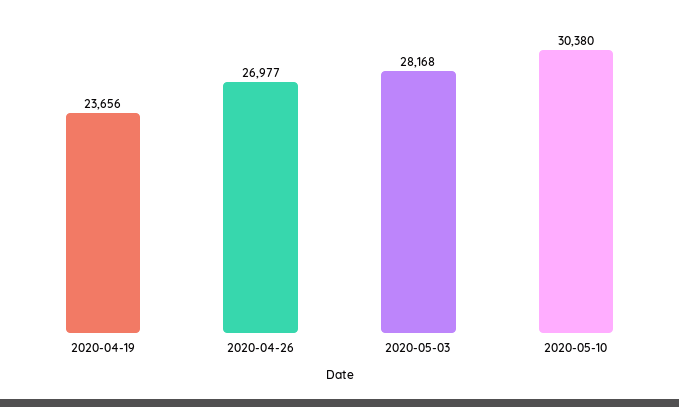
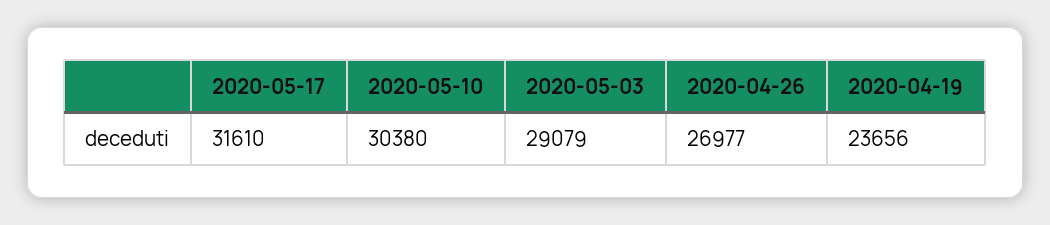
2020-05-03: 28168 -> 29079
2020-05-17: none -> 31610

